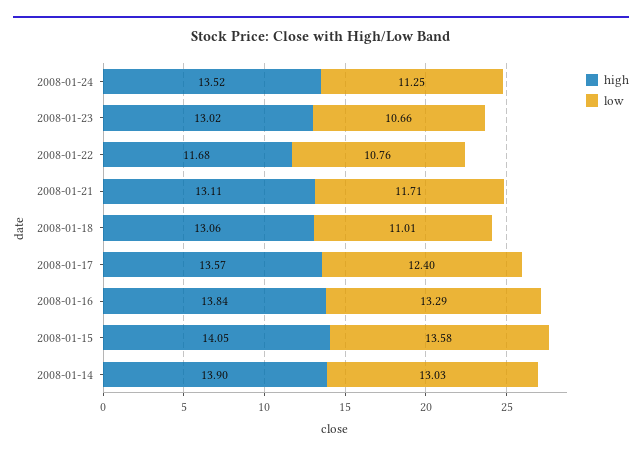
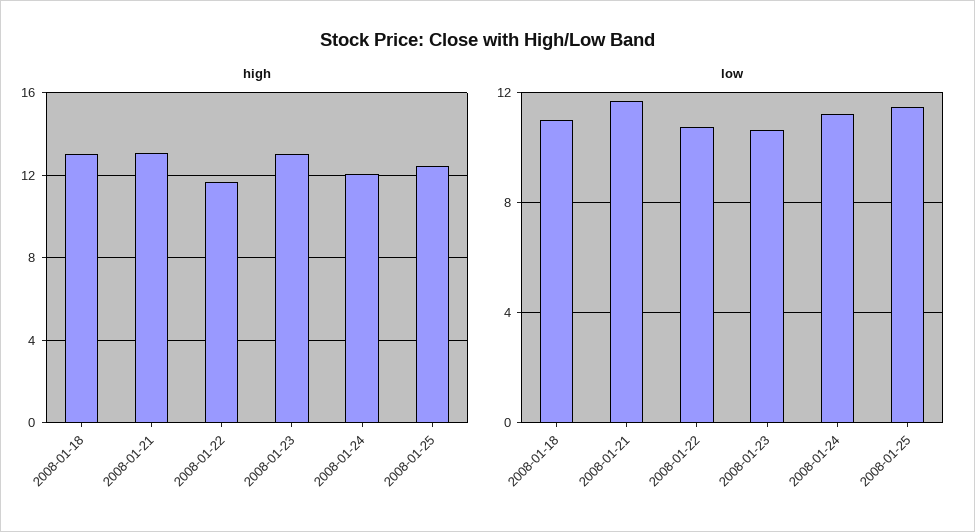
high, 2008-01-24: 13.52 -> 12
high, 2008-01-17: 13.57 -> none
low, 2008-01-17: 12.4 -> none
high, 2008-01-16: 13.84 -> none
low, 2008-01-16: 13.29 -> none
high, 2008-01-15: 14.05 -> none
low, 2008-01-15: 13.58 -> none
high, 2008-01-14: 13.9 -> none
low, 2008-01-14: 13.03 -> none
high, 2008-01-25: none -> 12.5
low, 2008-01-25: none -> 11.5

